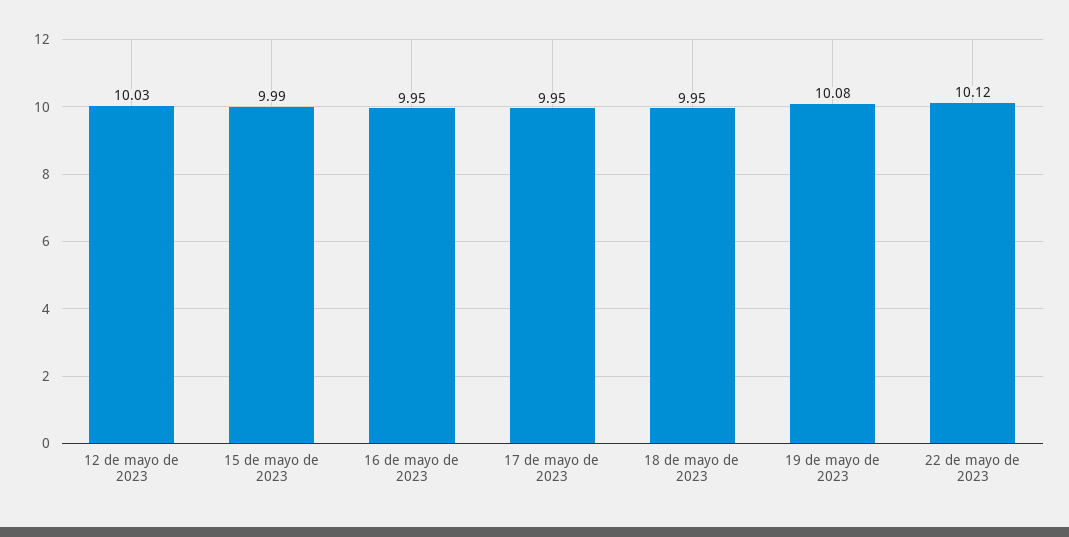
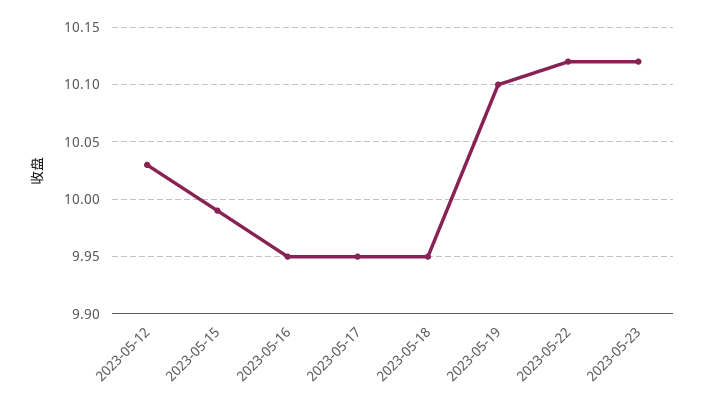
19 de mayo de 2023: 10.08 -> 10.1
2023-05-23: none -> 10.12

